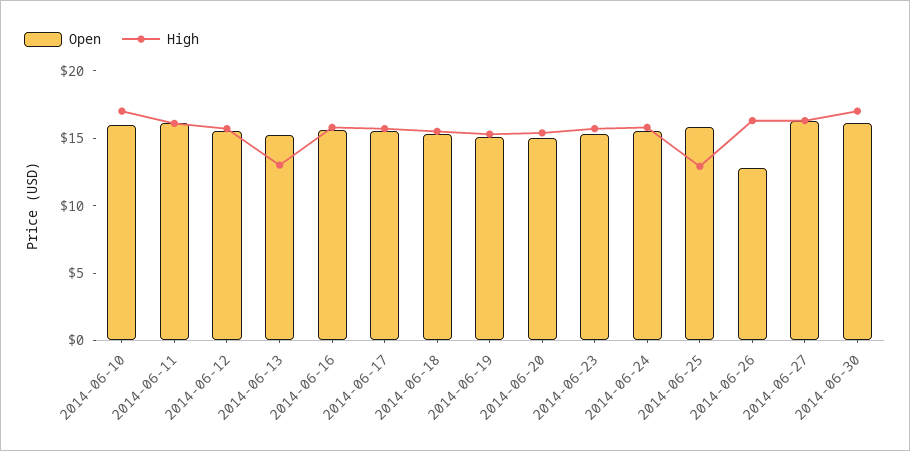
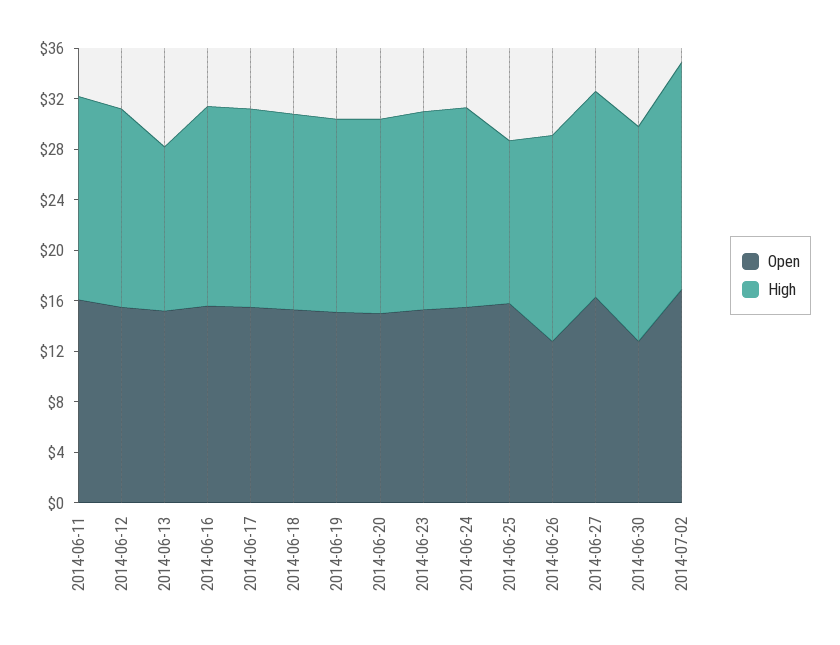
Open, 2014-06-10: 16 -> none
High, 2014-06-10: 17 -> none
Open, 2014-06-30: 16 -> 13
Open, 2014-07-02: none -> 17
High, 2014-07-02: none -> 18

